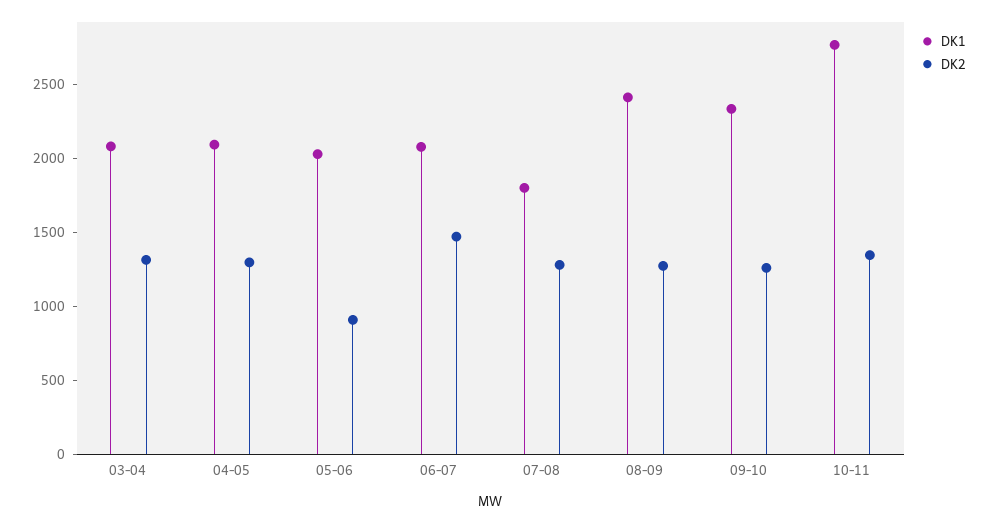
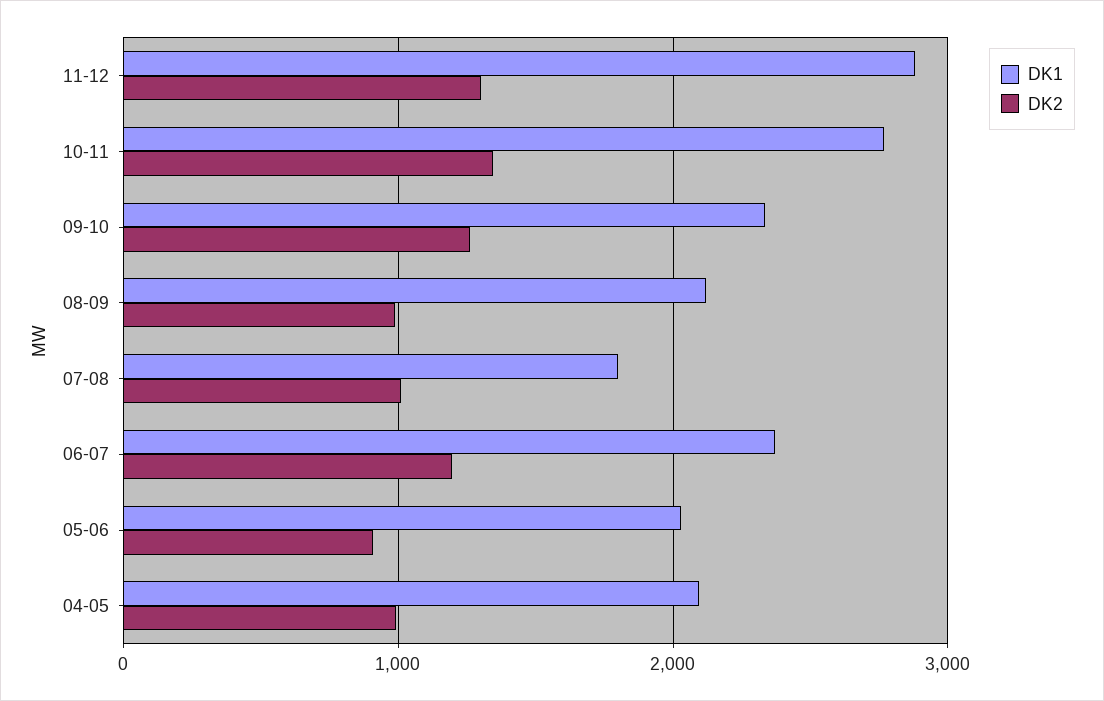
DK1, 03-04: 2100 -> none
DK2, 03-04: 1300 -> none
DK2, 04-05: 1300 -> 1000
DK1, 06-07: 2100 -> 2400
DK2, 06-07: 1500 -> 1200
DK2, 07-08: 1300 -> 1000
DK1, 08-09: 2400 -> 2100
DK2, 08-09: 1300 -> 1000
DK1, 11-12: none -> 2900
DK2, 11-12: none -> 1300

